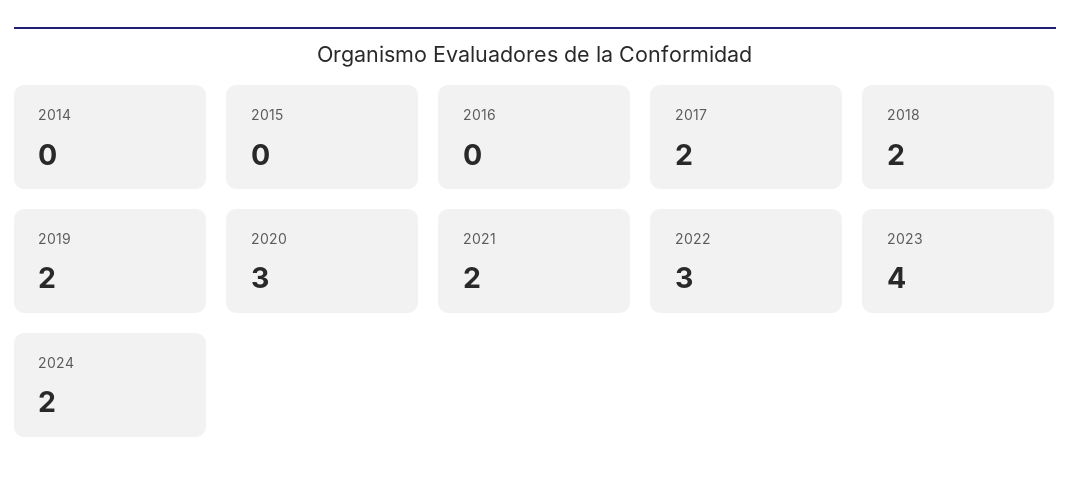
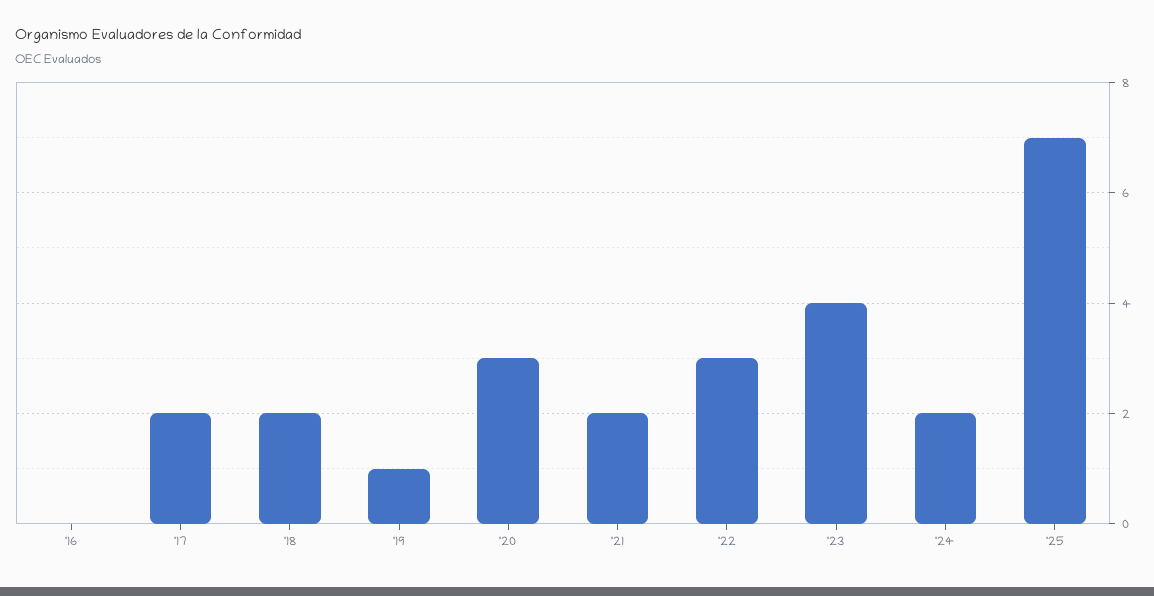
2014: 0 -> none
2015: 0 -> none
2019: 2 -> 1
'25: none -> 7

